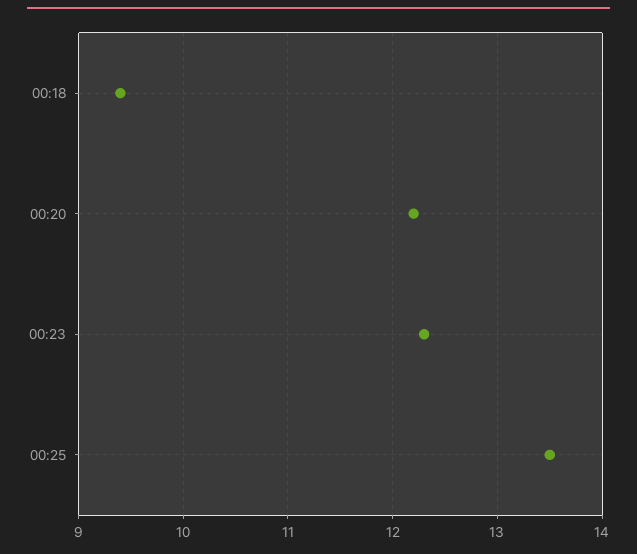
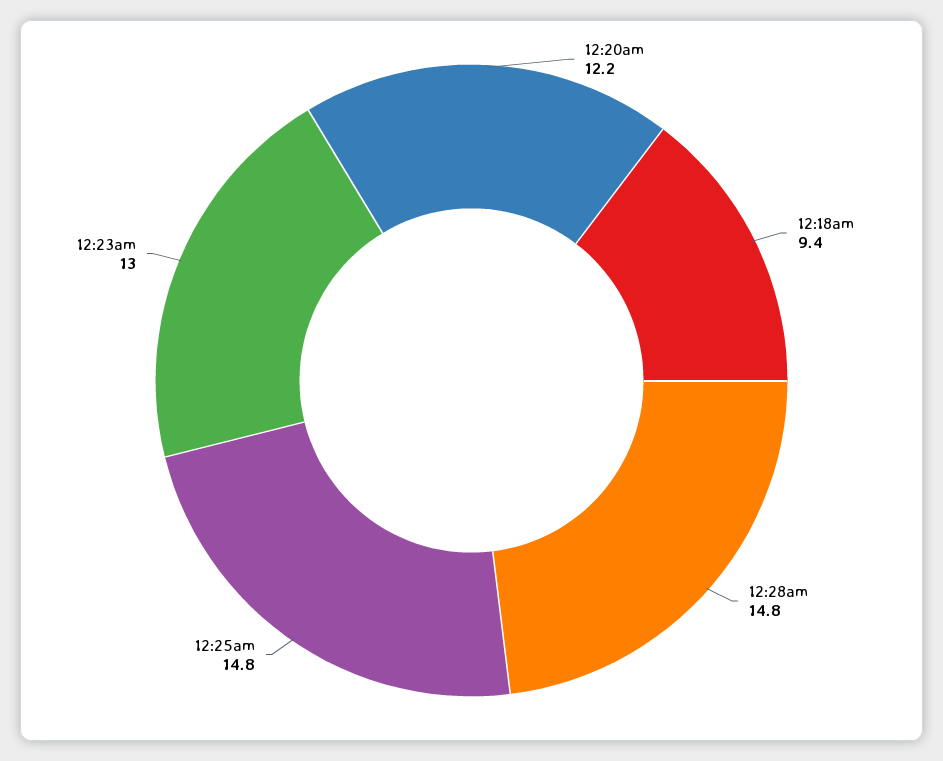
00:23: 12.3 -> 13
00:25: 13.5 -> 14.8
12:28am: none -> 14.8

